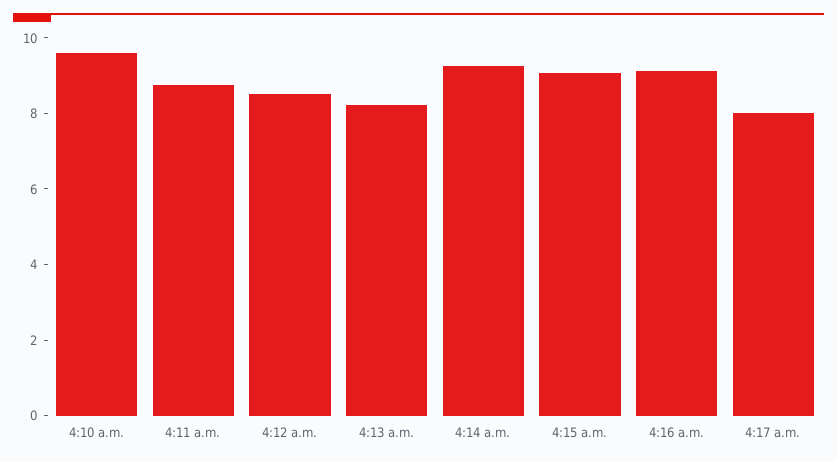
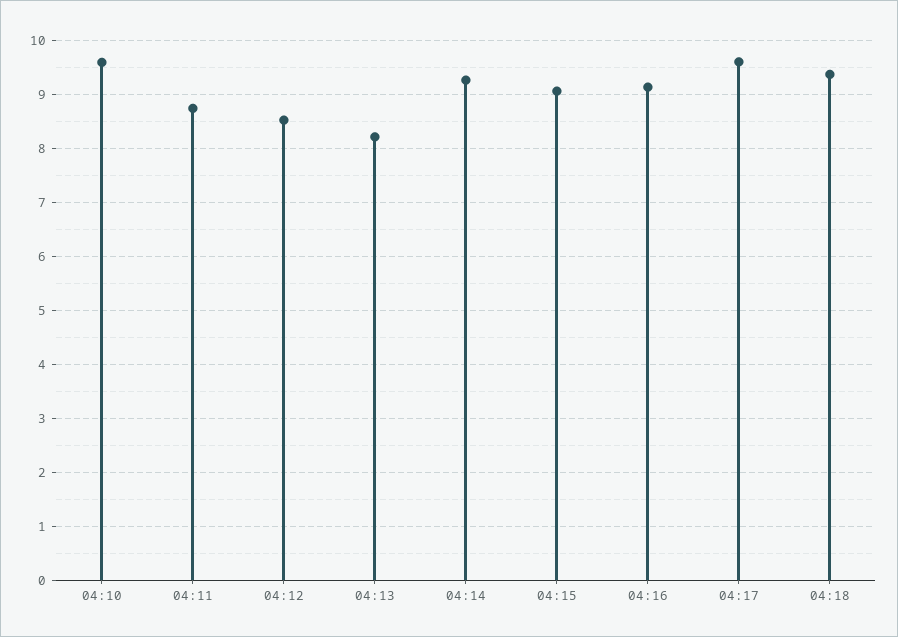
4:17 a.m.: 8 -> 9.6
04:18: none -> 9.4

